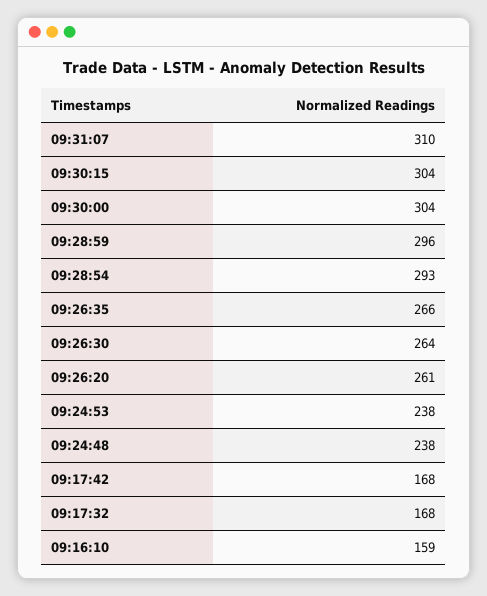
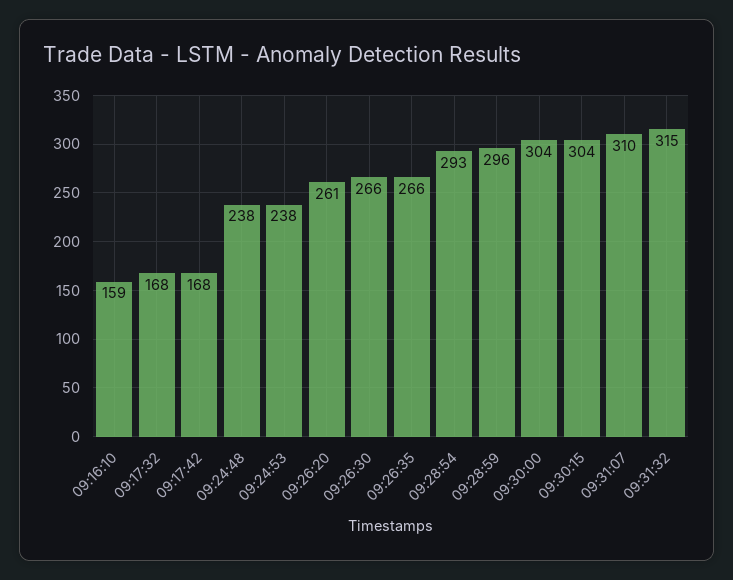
09:26:30: 264 -> 266
09:31:32: none -> 315

